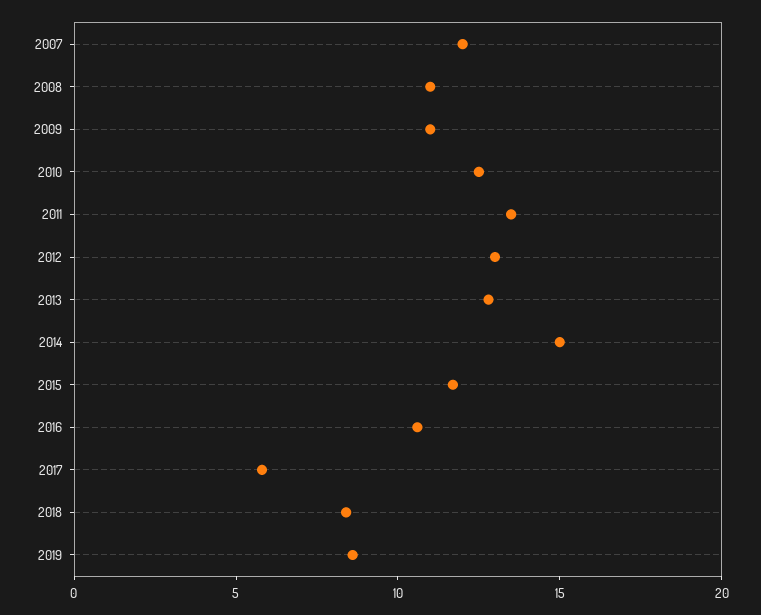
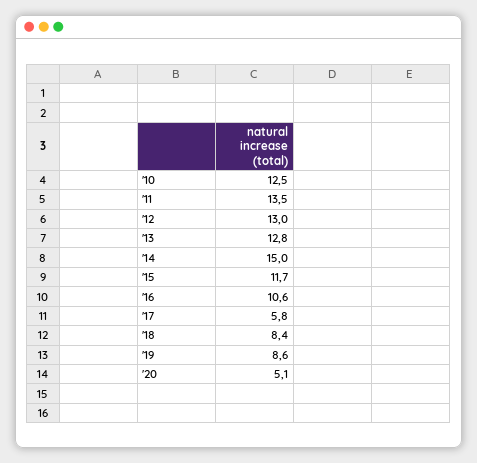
2007: 12 -> none
2008: 11 -> none
2009: 11 -> none
'20: none -> 5.1

